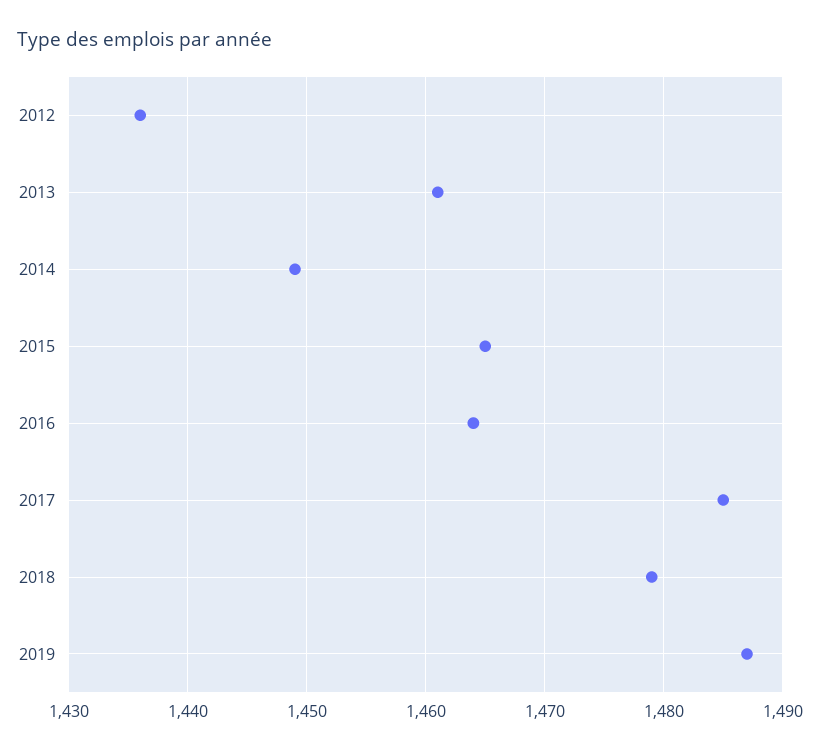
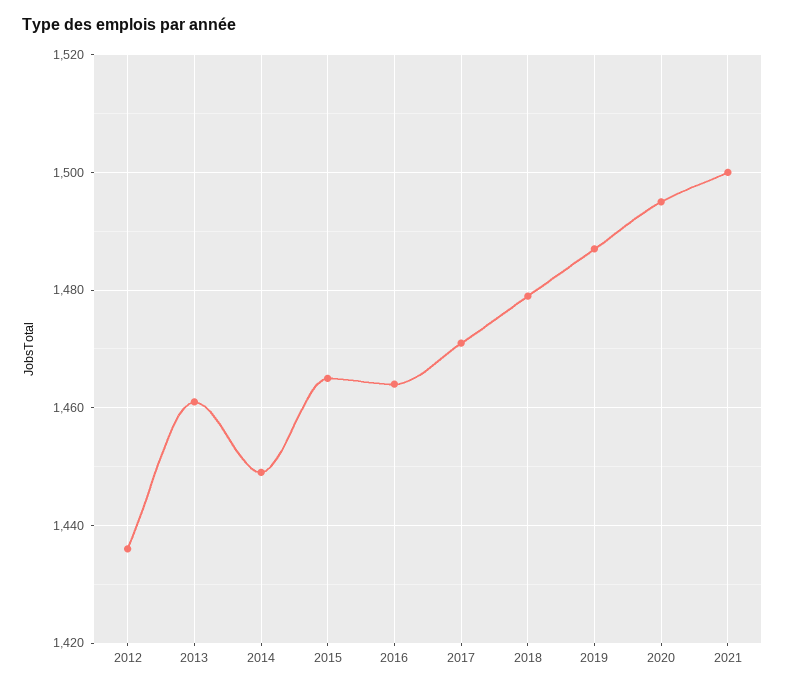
2017: 1485 -> 1470
2020: none -> 1495
2021: none -> 1500

